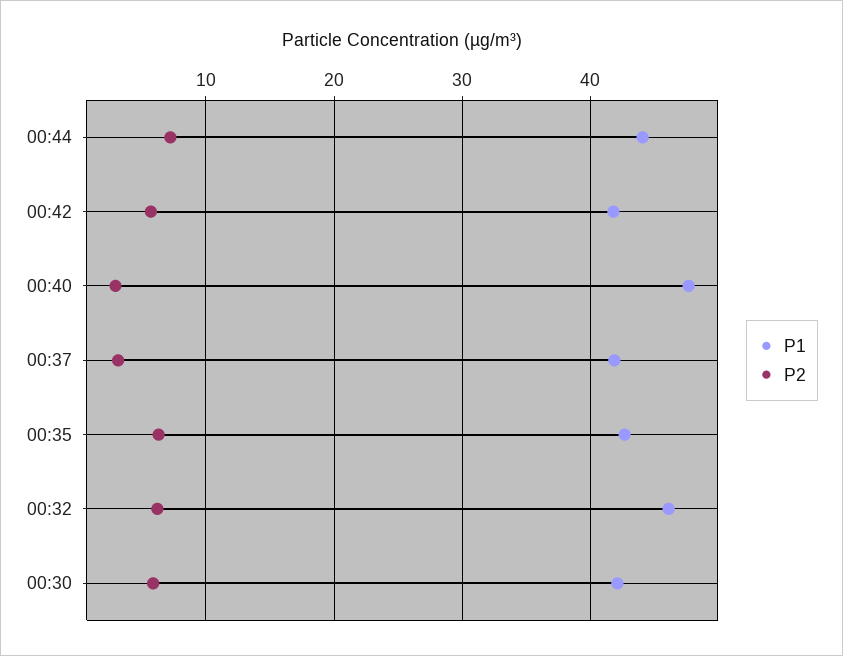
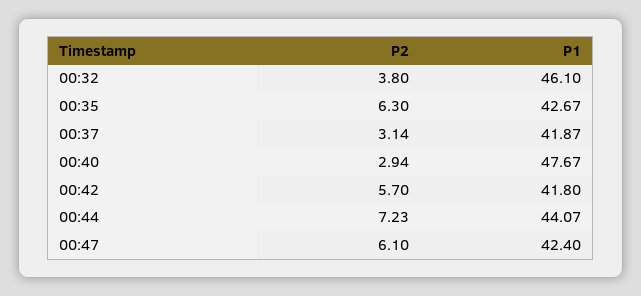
P2, 00:32: 6 -> 3.8
P1, 00:30: 42 -> none
P2, 00:30: 6 -> none
P2, 00:47: none -> 6.1
P1, 00:47: none -> 42.4

